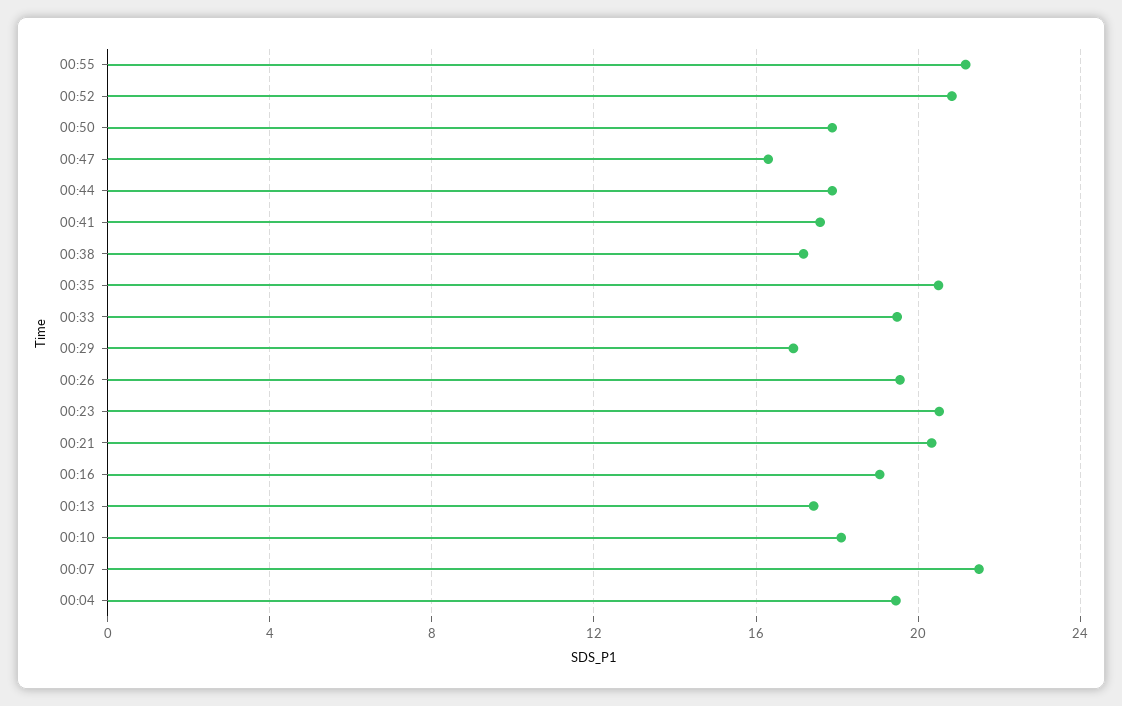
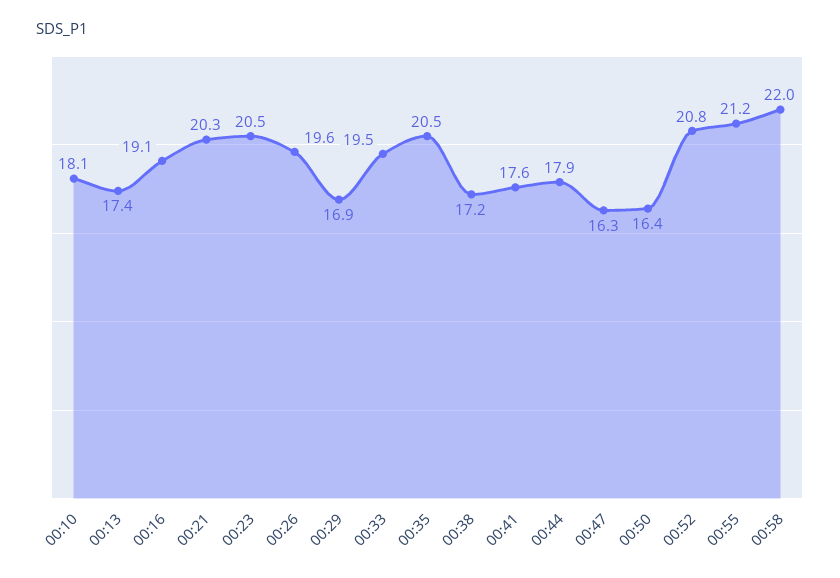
00:50: 18 -> 16.4
00:07: 21.5 -> none
00:04: 19.5 -> none
00:58: none -> 22

